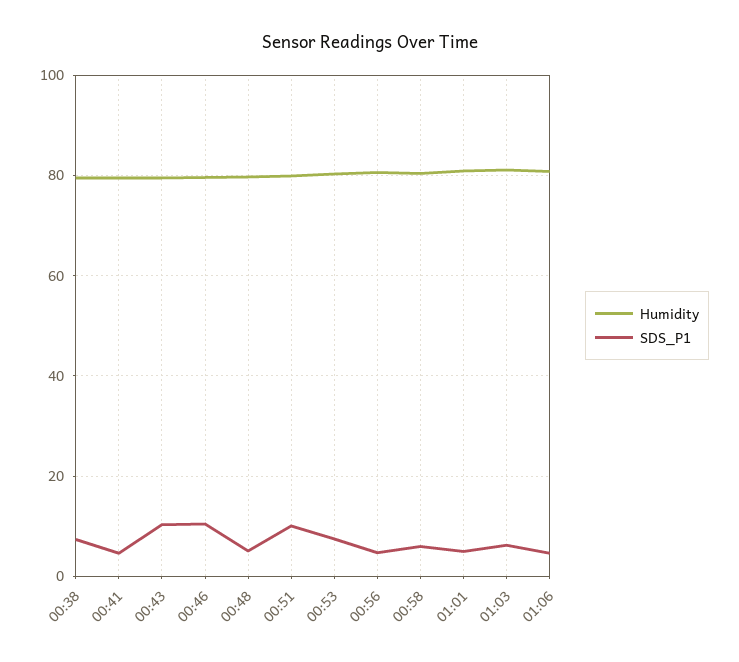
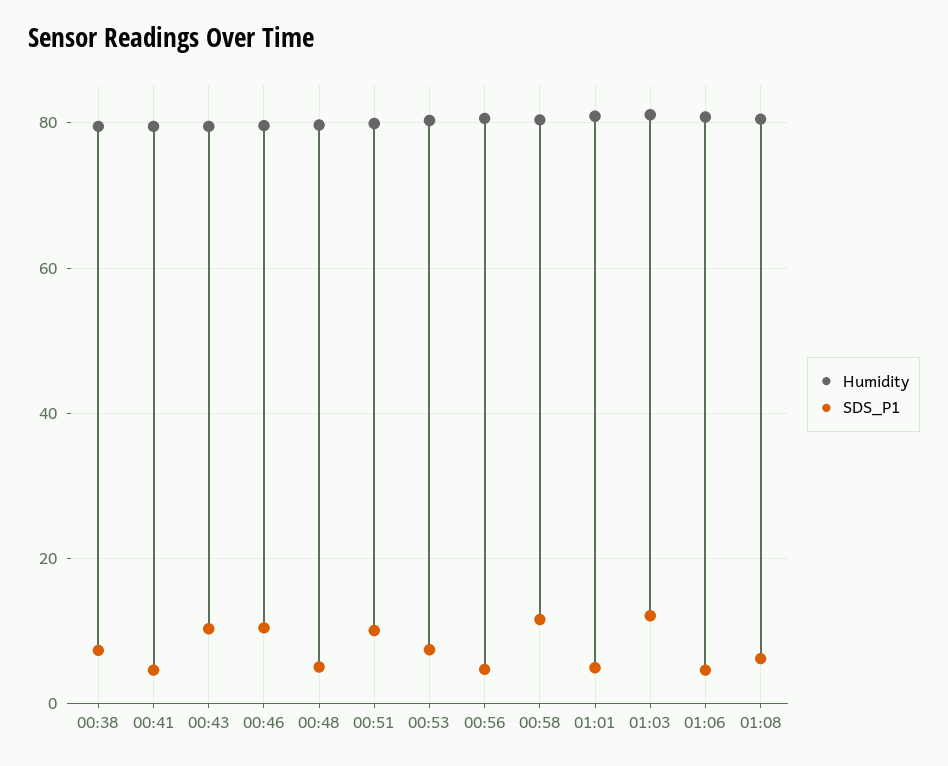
SDS_P1, 00:58: 6 -> 12
SDS_P1, 01:03: 6 -> 12
Humidity, 01:08: none -> 80
SDS_P1, 01:08: none -> 6

